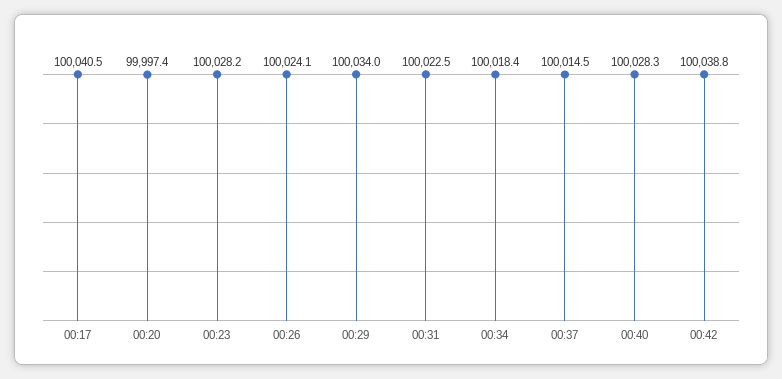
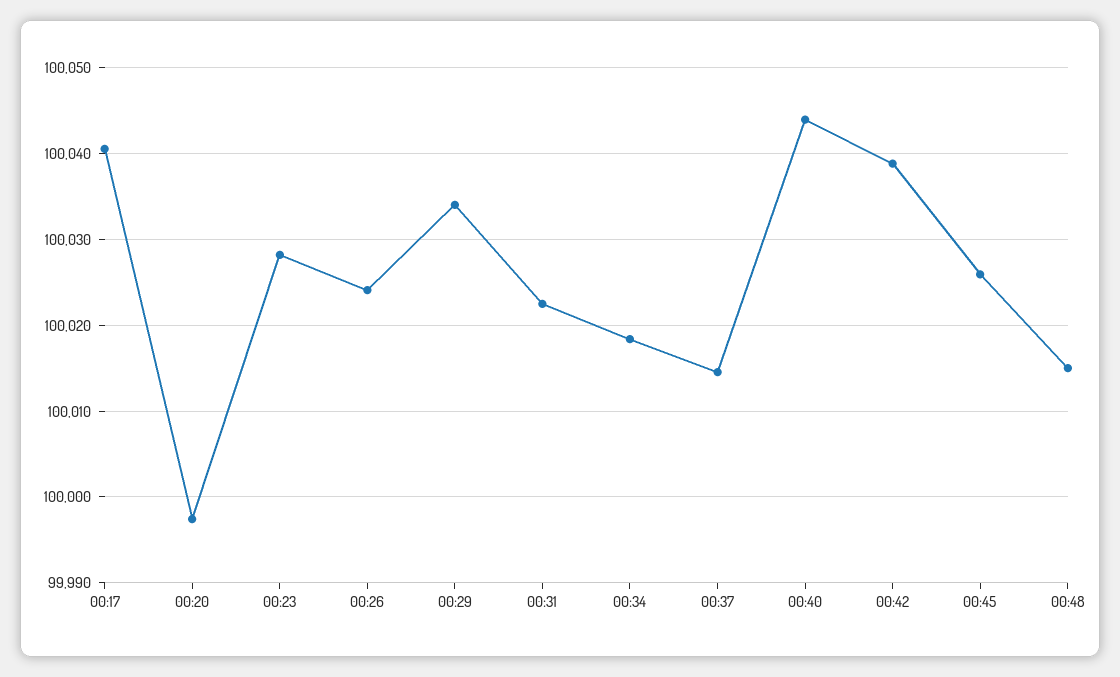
00:40: 100028.3 -> 100044
00:45: none -> 100026
00:48: none -> 100015

